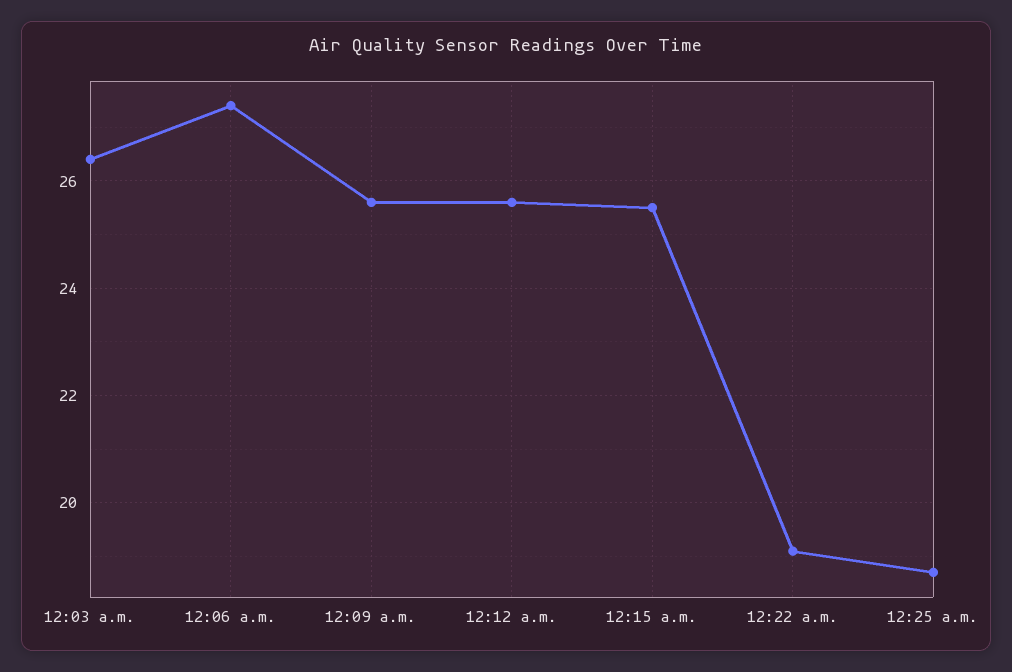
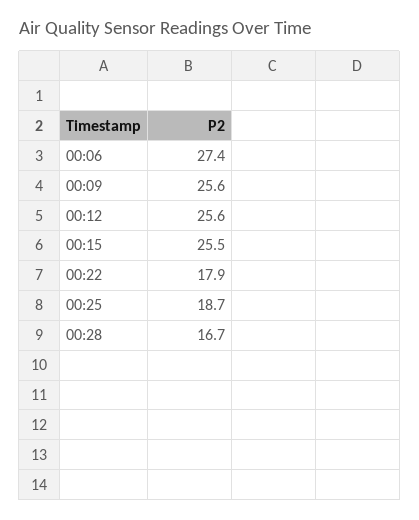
12:03 a.m.: 26.5 -> none
12:22 a.m.: 19 -> 17.9
00:28: none -> 16.7

